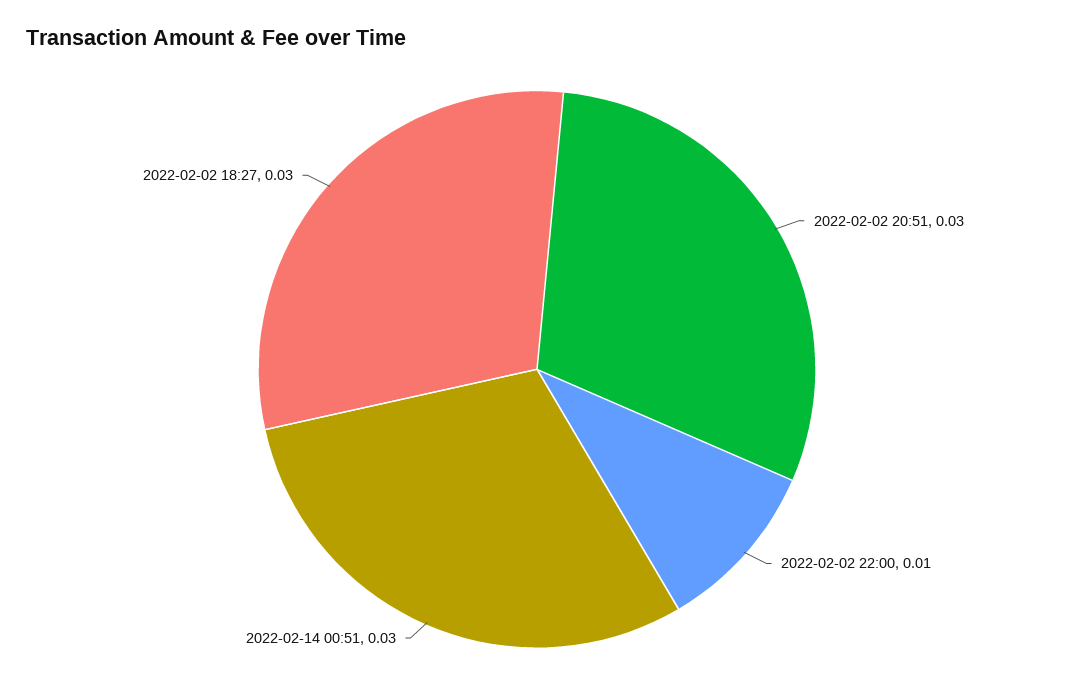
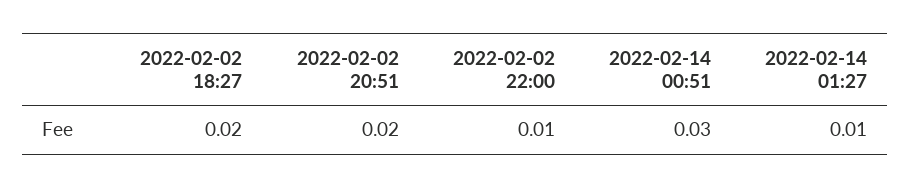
2022-02-02 20:51: 0.03 -> 0.02
2022-02-02 18:27: 0.03 -> 0.02
2022-02-14 01:27: none -> 0.01

